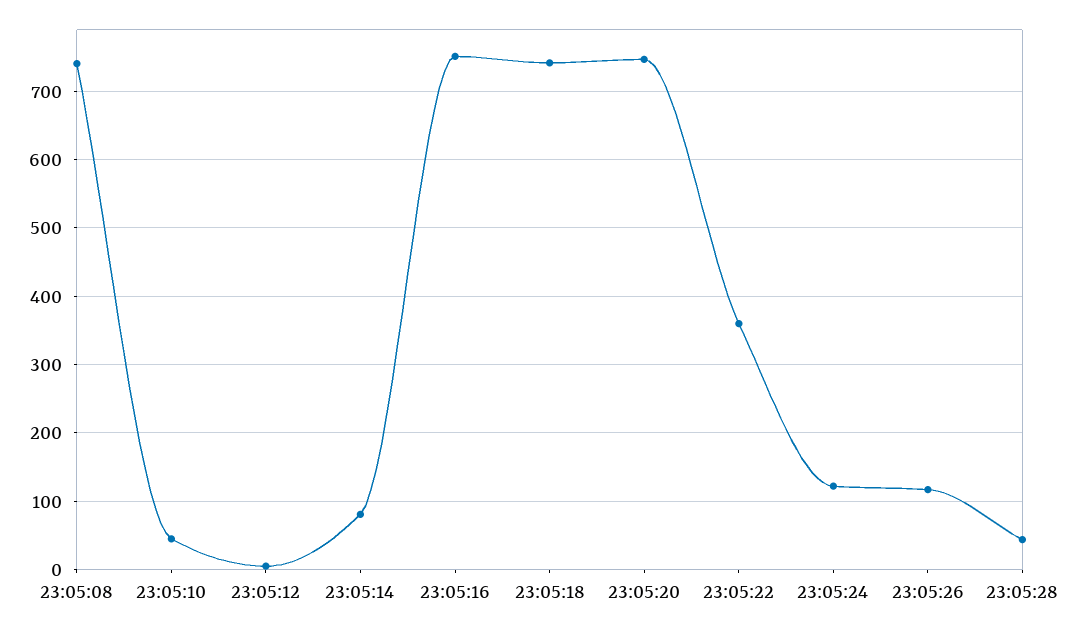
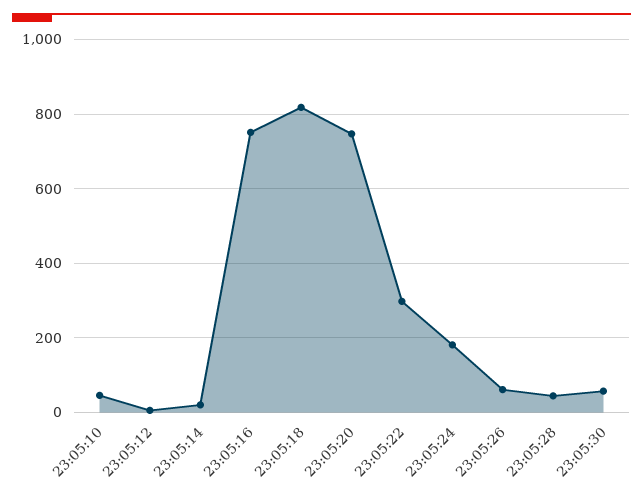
23:05:08: 740 -> none
23:05:14: 80 -> 20
23:05:18: 740 -> 820
23:05:22: 360 -> 300
23:05:24: 120 -> 180
23:05:26: 120 -> 60
23:05:30: none -> 60

